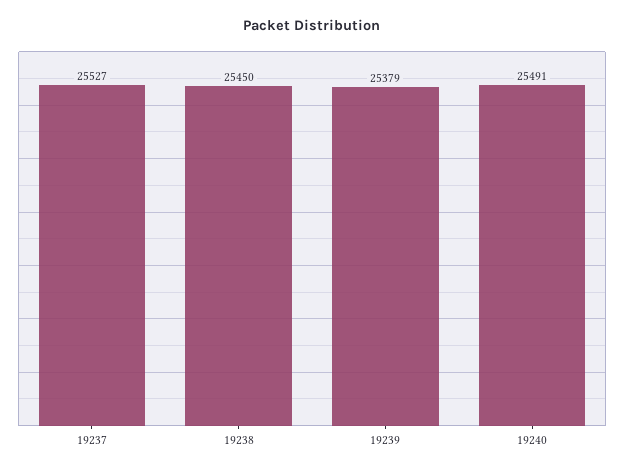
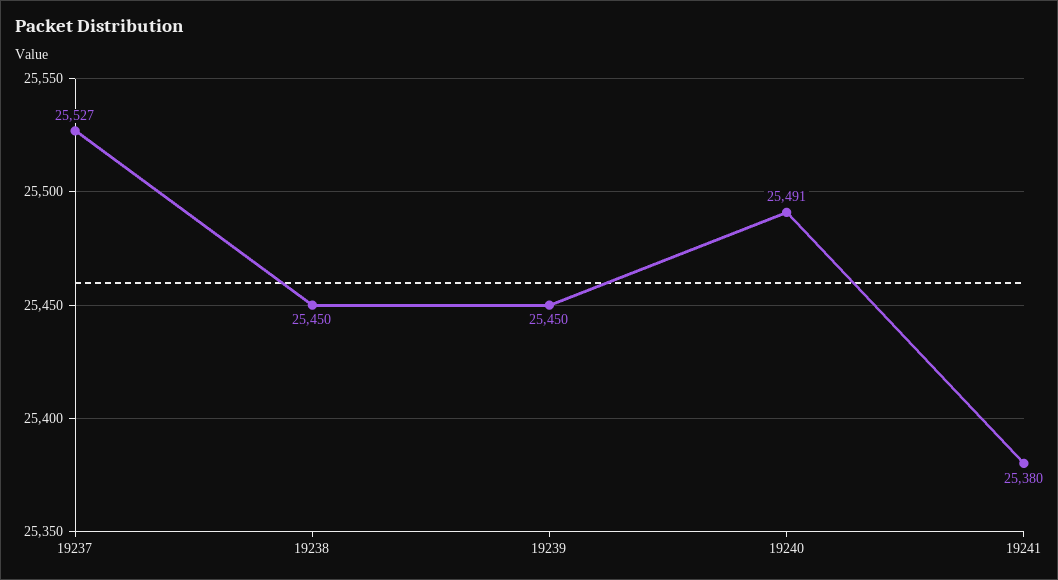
19239: 25379 -> 25450
19241: none -> 25380

